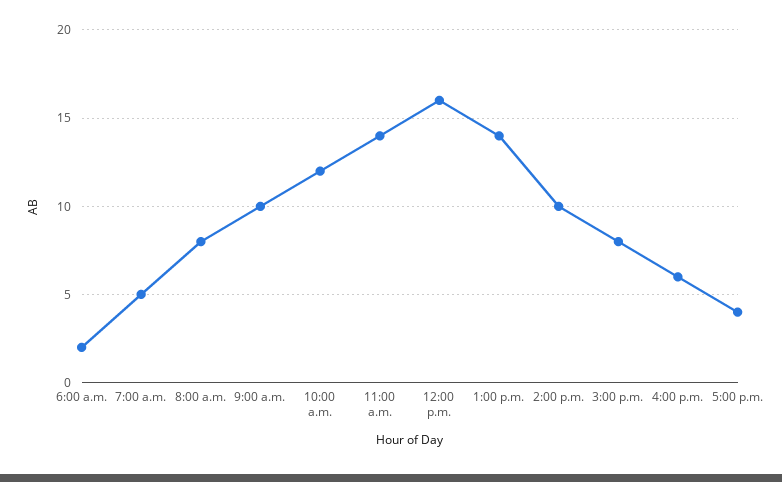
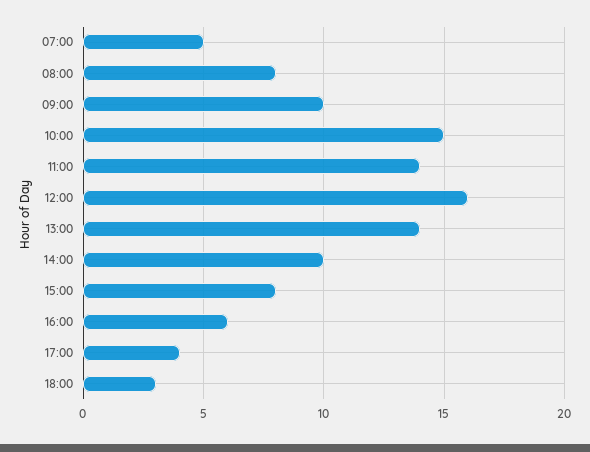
6:00 a.m.: 2 -> none
10:00 a.m.: 12 -> 15
18:00: none -> 3

